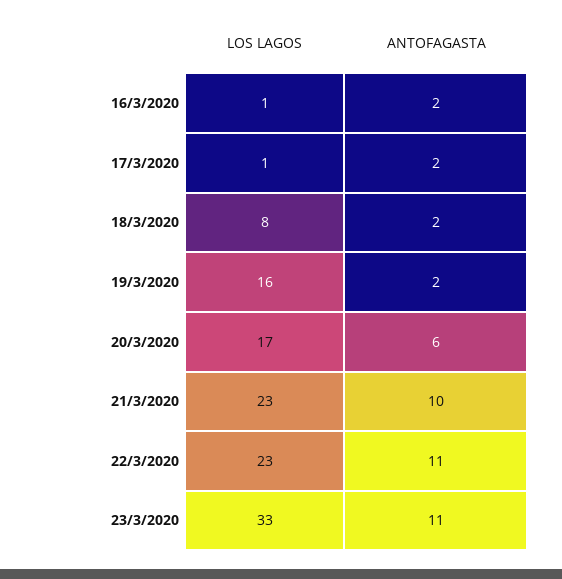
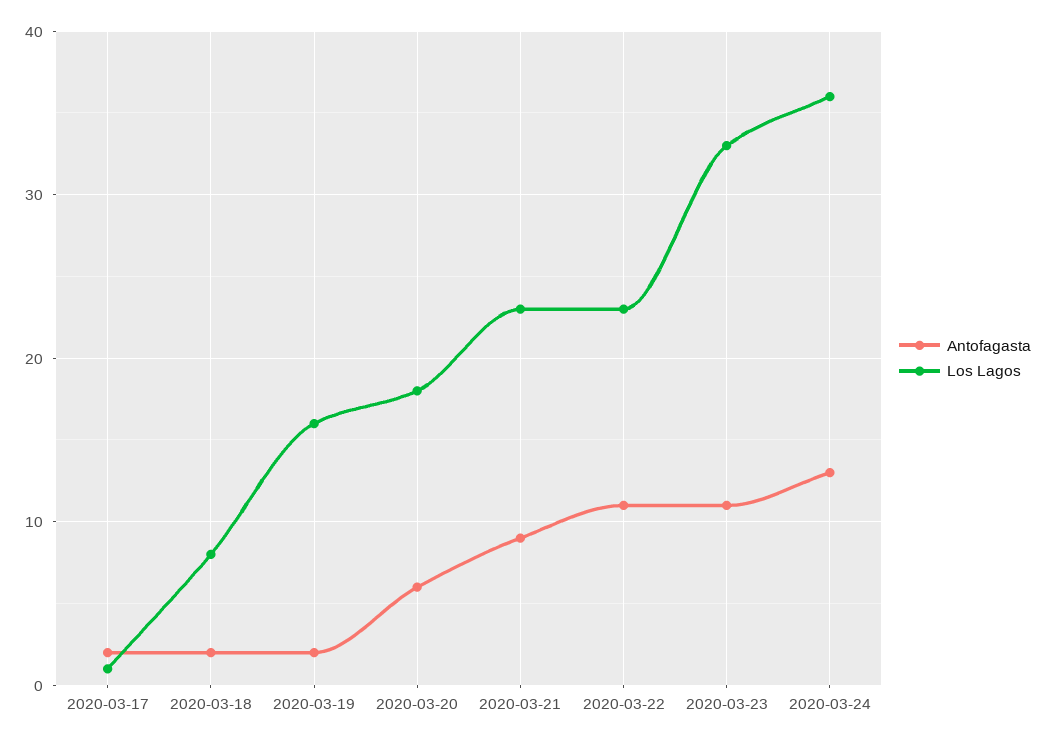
LOS LAGOS, 16/3/2020: 1 -> none
ANTOFAGASTA, 16/3/2020: 2 -> none
LOS LAGOS, 20/3/2020: 17 -> 18
ANTOFAGASTA, 21/3/2020: 10 -> 9
ANTOFAGASTA, 2020-03-24: none -> 13
LOS LAGOS, 2020-03-24: none -> 36

